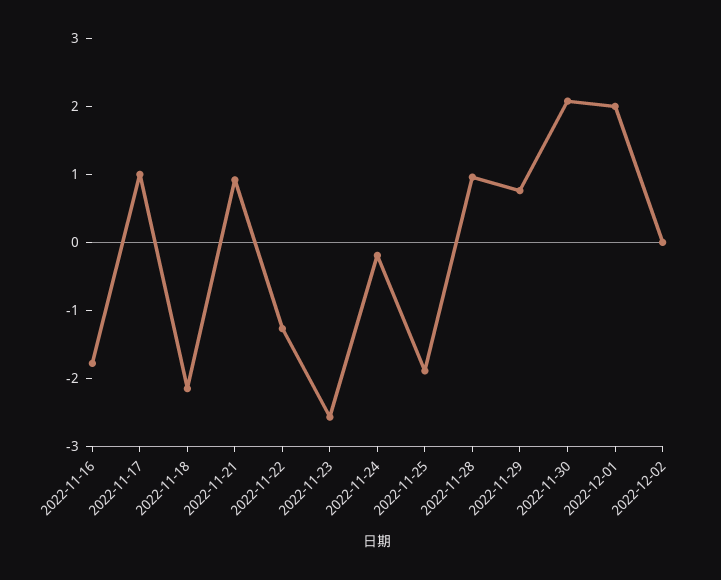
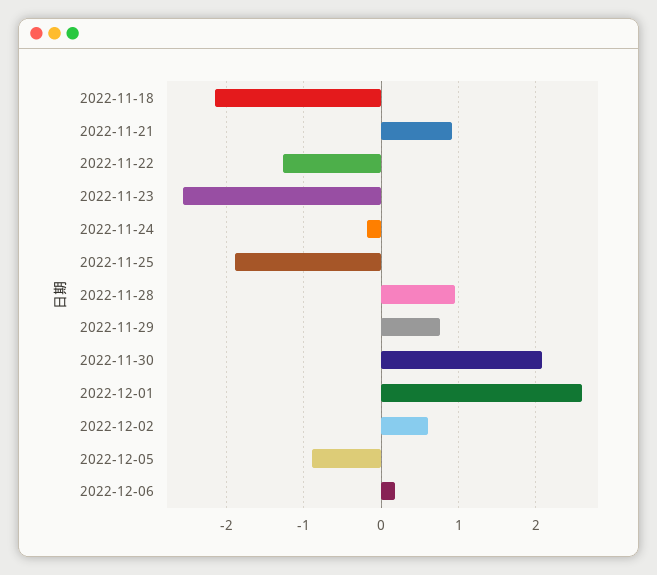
2022-11-16: -1.8 -> none
2022-11-17: 1 -> none
2022-12-01: 2 -> 2.6
2022-12-02: 0 -> 0.6
2022-12-05: none -> -0.9
2022-12-06: none -> 0.2

